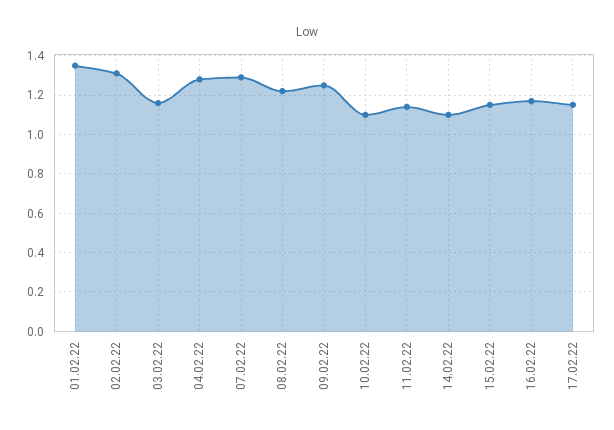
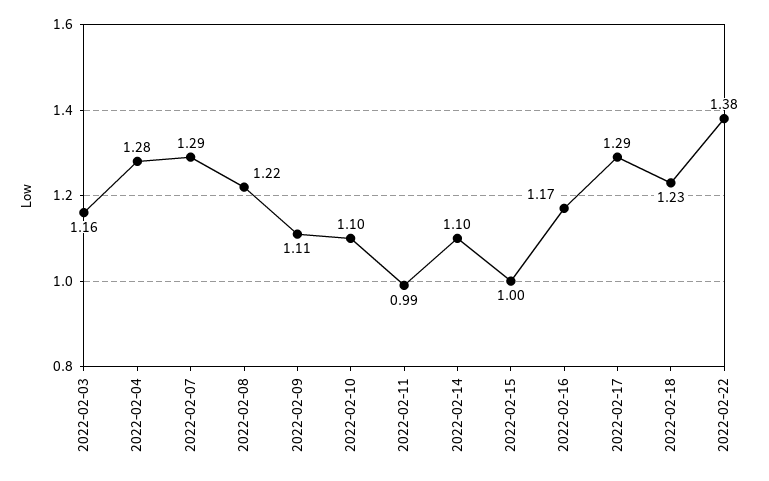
01.02.22: 1.35 -> none
02.02.22: 1.3 -> none
09.02.22: 1.25 -> 1.11
11.02.22: 1.15 -> 0.99
15.02.22: 1.15 -> 1
17.02.22: 1.15 -> 1.29
2022-02-18: none -> 1.23
2022-02-22: none -> 1.38

